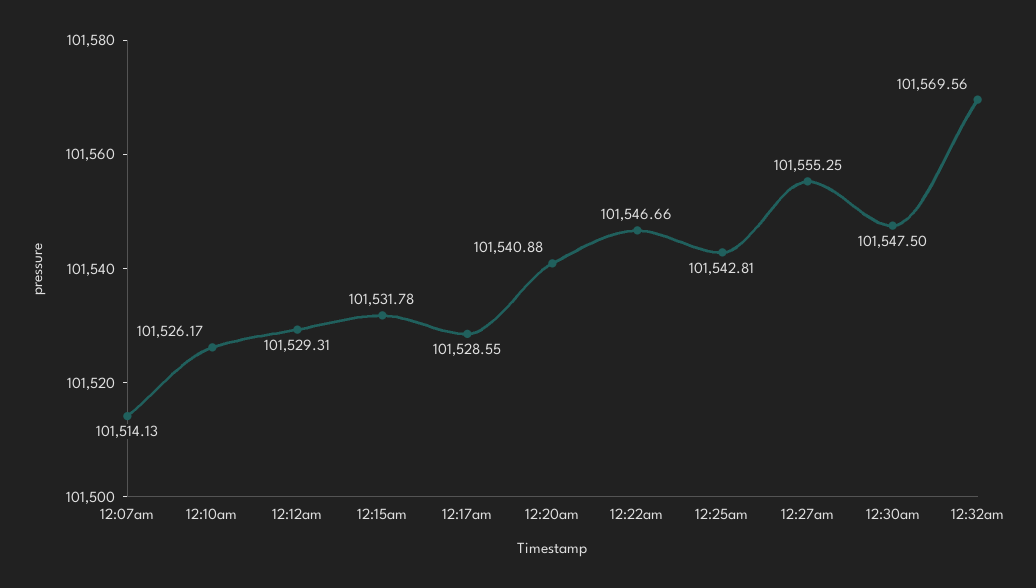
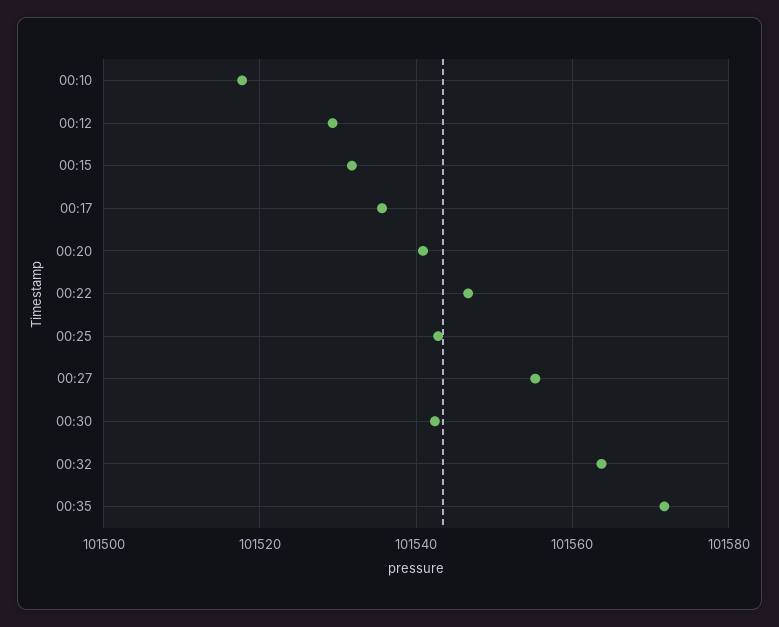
12:07am: 101514.13 -> none
12:10am: 101526.17 -> 101518
12:17am: 101528.55 -> 101536
12:30am: 101547.5 -> 101542
12:32am: 101569.56 -> 101564
00:35: none -> 101572

